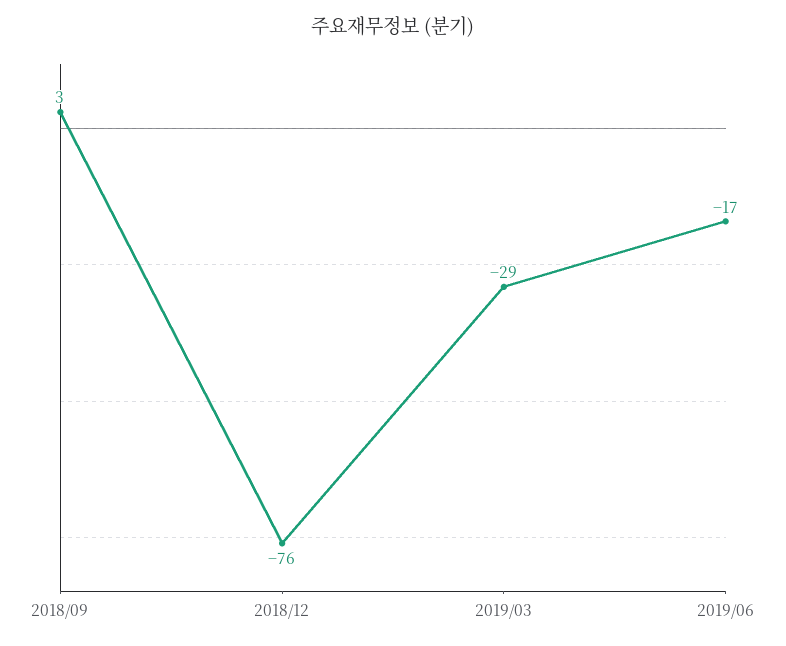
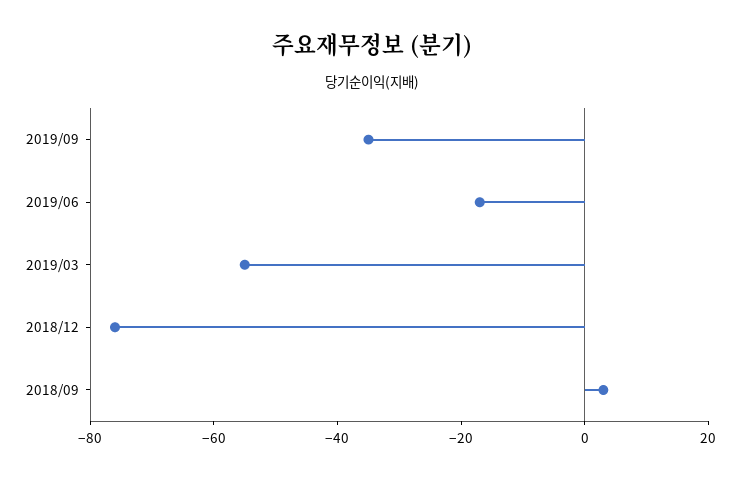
2019/03: -29 -> -55
2019/09: none -> -35

